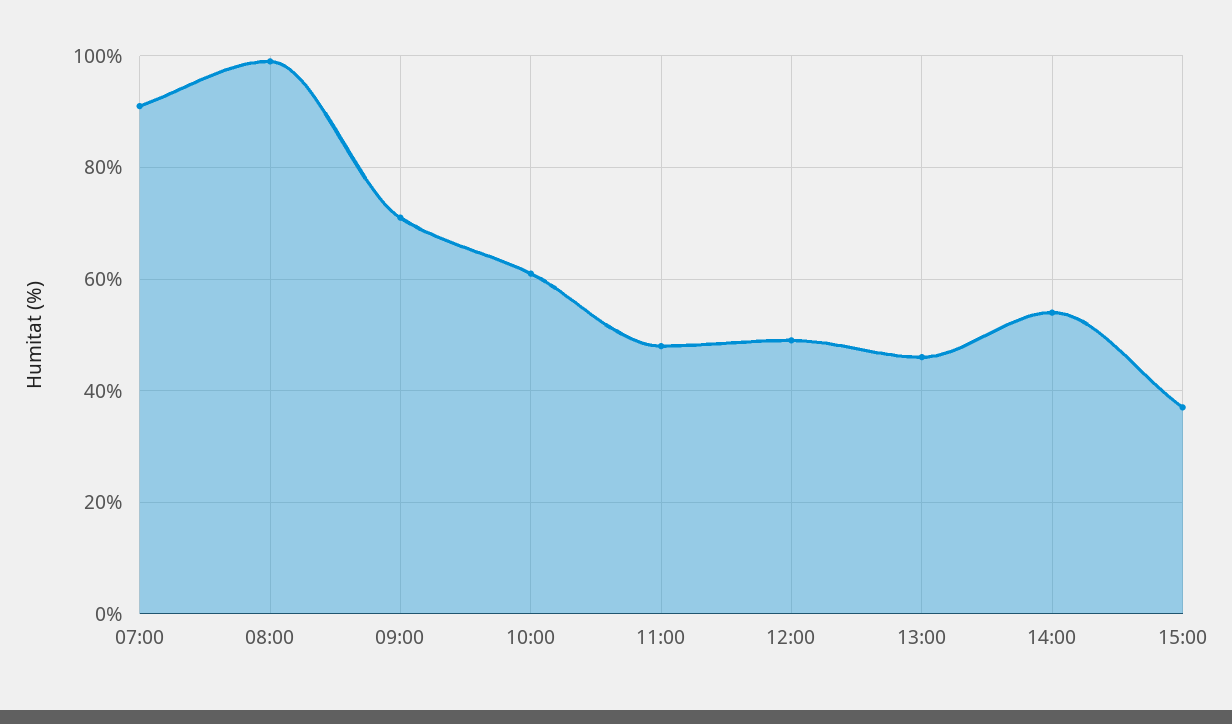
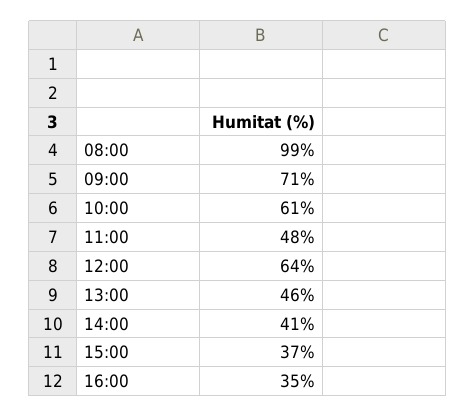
07:00: 90 -> none
12:00: 50 -> 64
14:00: 55 -> 41
16:00: none -> 35

